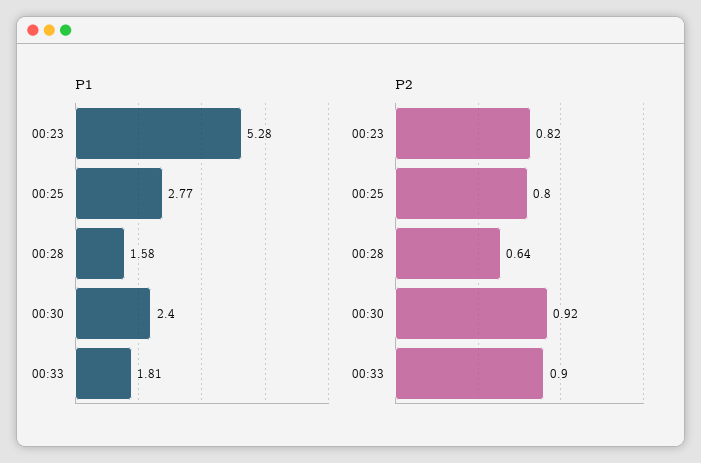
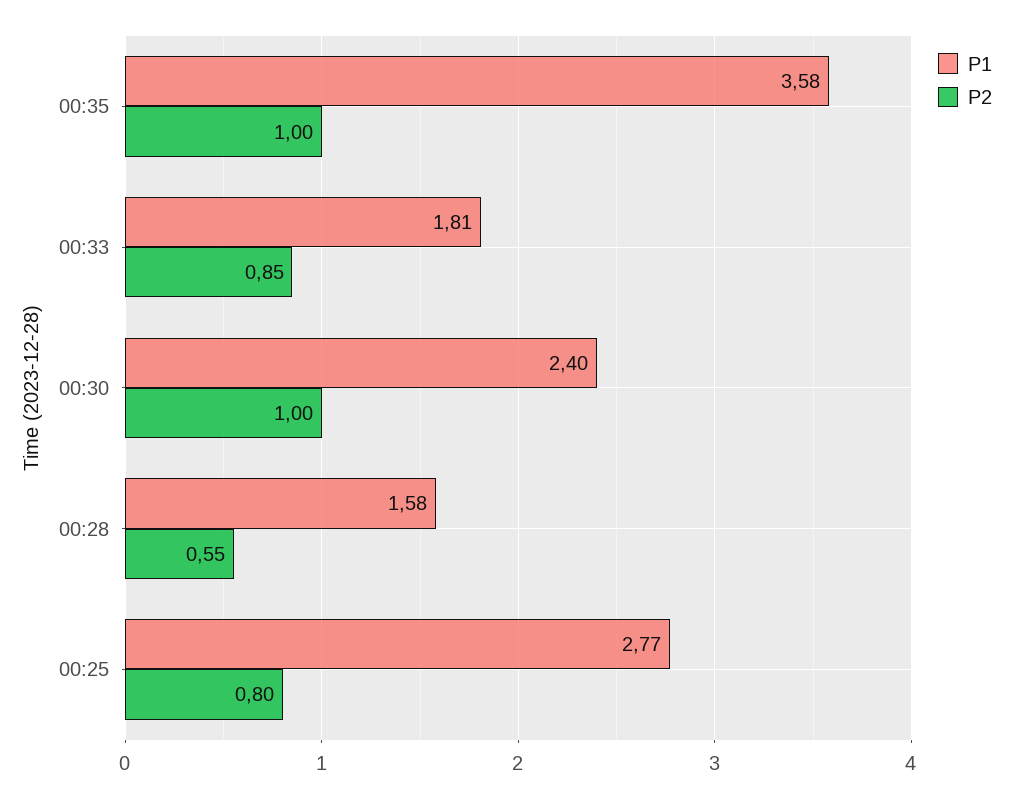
P1, 00:23: 5.28 -> none
P2, 00:23: 0.82 -> none
P2, 00:28: 0.64 -> 0.55
P2, 00:30: 0.92 -> 1
P2, 00:33: 0.9 -> 0.85
P1, 00:35: none -> 3.58
P2, 00:35: none -> 1

